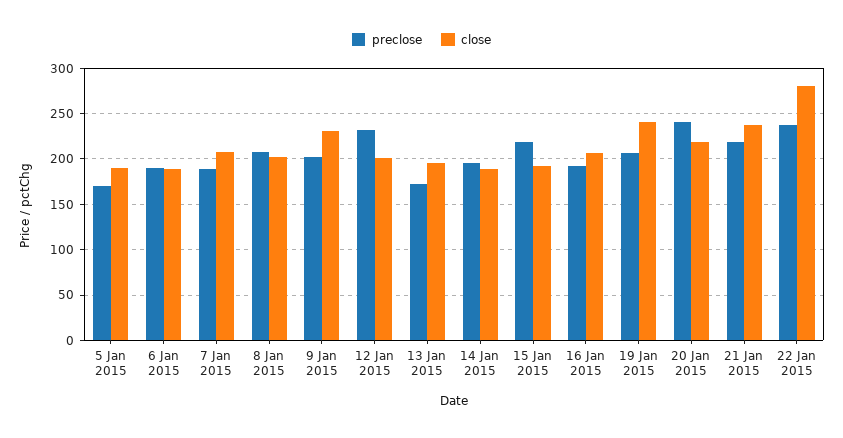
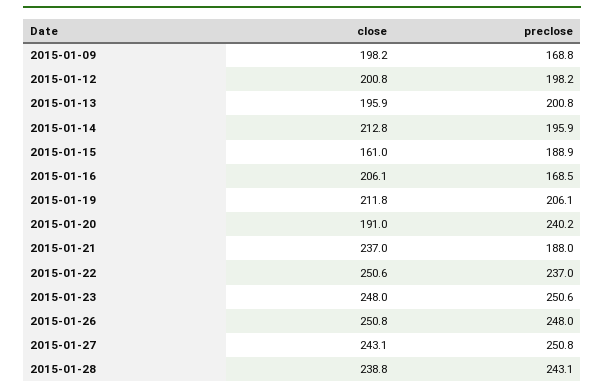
preclose, 5 Jan 2015: 170 -> none
close, 5 Jan 2015: 190 -> none
preclose, 6 Jan 2015: 190 -> none
close, 6 Jan 2015: 190 -> none
preclose, 7 Jan 2015: 190 -> none
close, 7 Jan 2015: 210 -> none
preclose, 8 Jan 2015: 210 -> none
close, 8 Jan 2015: 200 -> none
preclose, 9 Jan 2015: 200 -> 168.8
close, 9 Jan 2015: 230 -> 198.2
preclose, 12 Jan 2015: 230 -> 198.2
preclose, 13 Jan 2015: 170 -> 200.8
close, 14 Jan 2015: 190 -> 212.8
preclose, 15 Jan 2015: 220 -> 188.9
close, 15 Jan 2015: 190 -> 161
preclose, 16 Jan 2015: 190 -> 168.5
close, 19 Jan 2015: 240 -> 211.8
close, 20 Jan 2015: 220 -> 191
preclose, 21 Jan 2015: 220 -> 188
close, 22 Jan 2015: 280 -> 250.6
close, 2015-01-23: none -> 248
preclose, 2015-01-23: none -> 250.6
close, 2015-01-26: none -> 250.8
preclose, 2015-01-26: none -> 248
close, 2015-01-27: none -> 243.1
preclose, 2015-01-27: none -> 250.8
close, 2015-01-28: none -> 238.8
preclose, 2015-01-28: none -> 243.1

